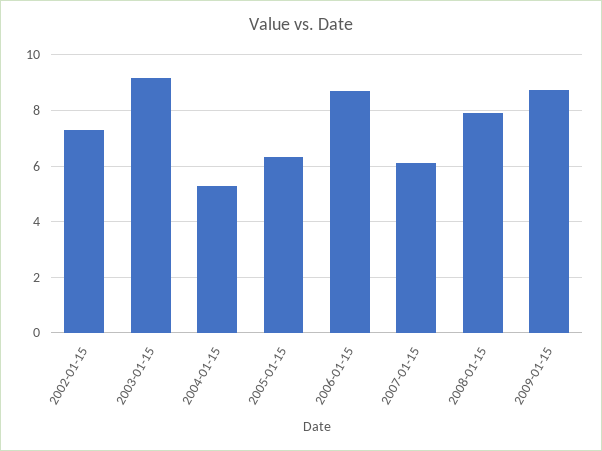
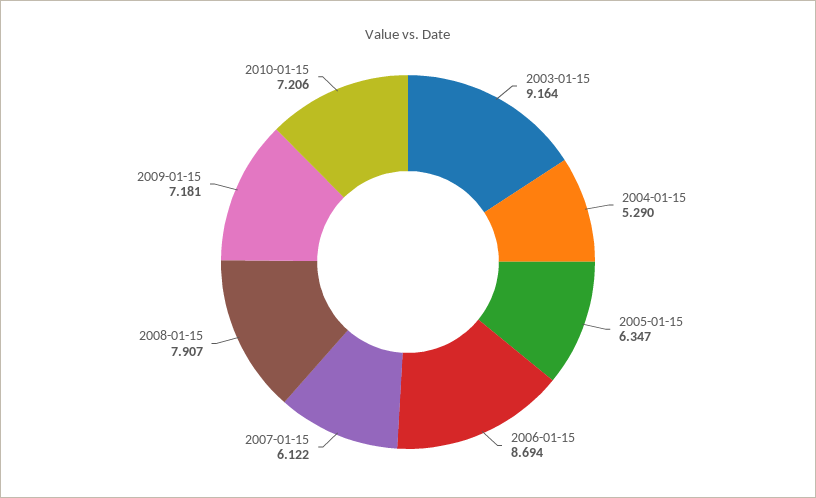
2002-01-15: 7.25 -> none
2009-01-15: 8.75 -> 7.181
2010-01-15: none -> 7.206

